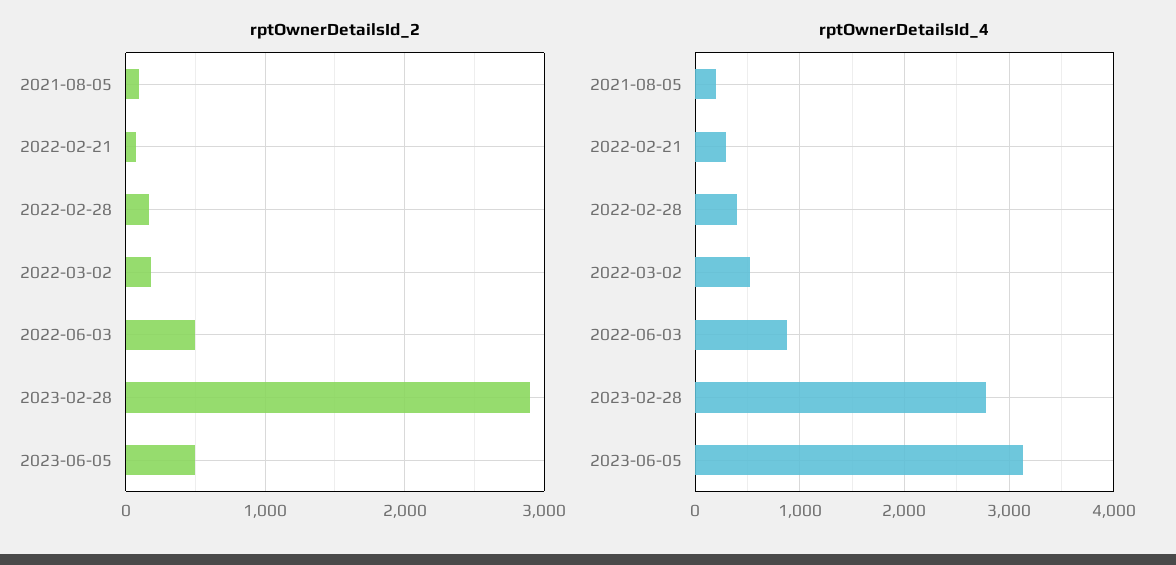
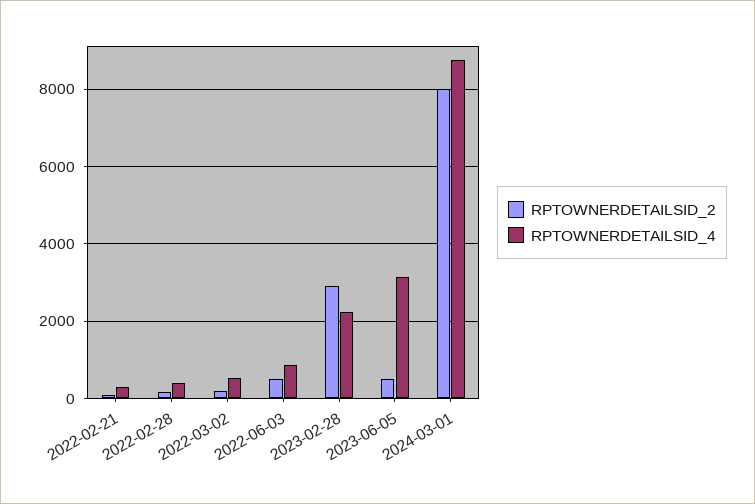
rptOwnerDetailsId_2, 2021-08-05: 100 -> none
rptOwnerDetailsId_4, 2021-08-05: 200 -> none
rptOwnerDetailsId_4, 2023-02-28: 2800 -> 2200
rptOwnerDetailsId_2, 2024-03-01: none -> 8000
rptOwnerDetailsId_4, 2024-03-01: none -> 8800

